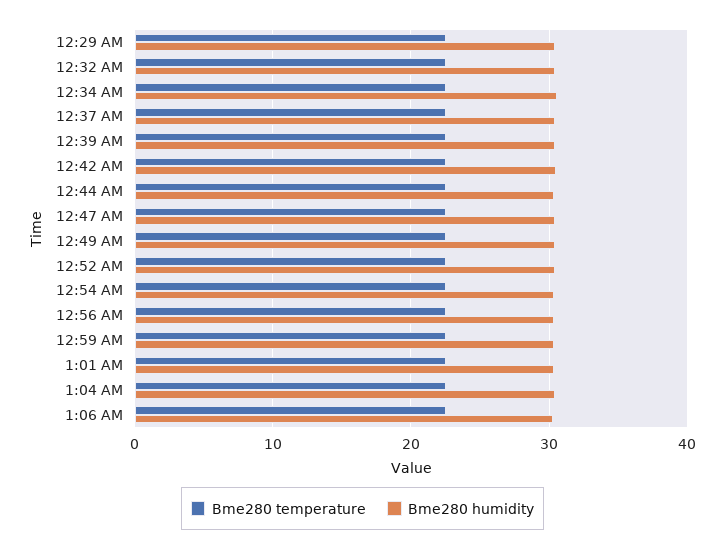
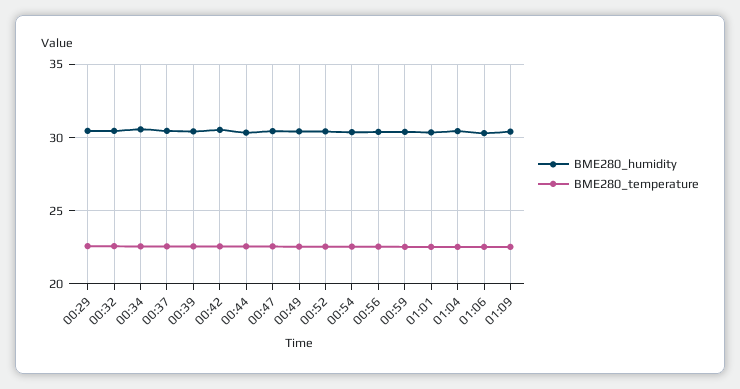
Bme280 humidity, 01:09: none -> 30.5
Bme280 temperature, 01:09: none -> 22.5

